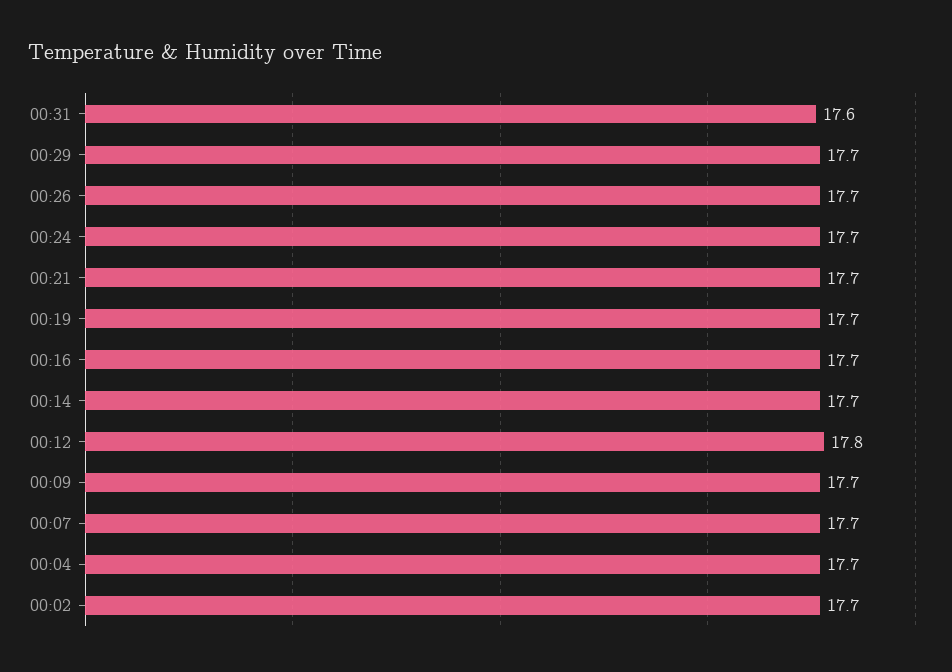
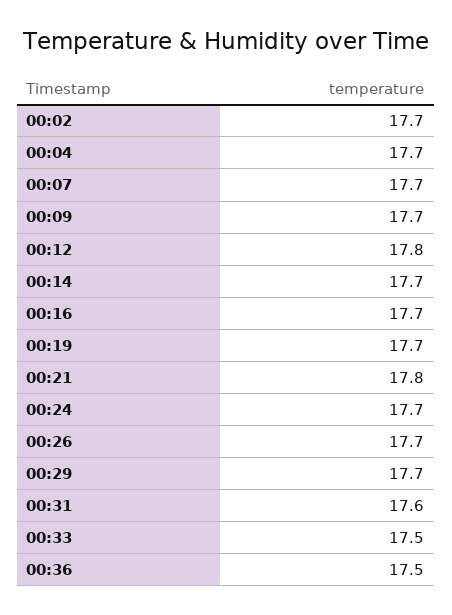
00:21: 17.7 -> 17.8
00:33: none -> 17.5
00:36: none -> 17.5

